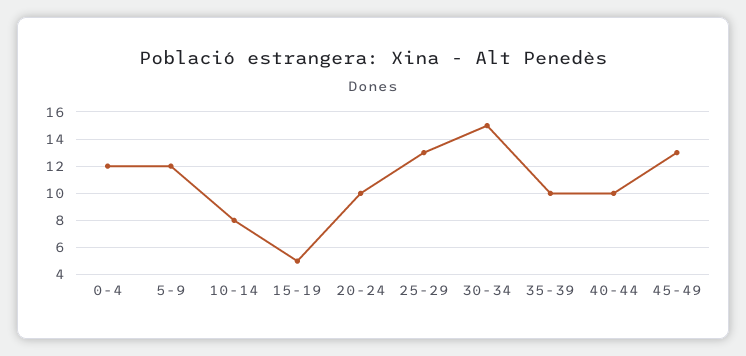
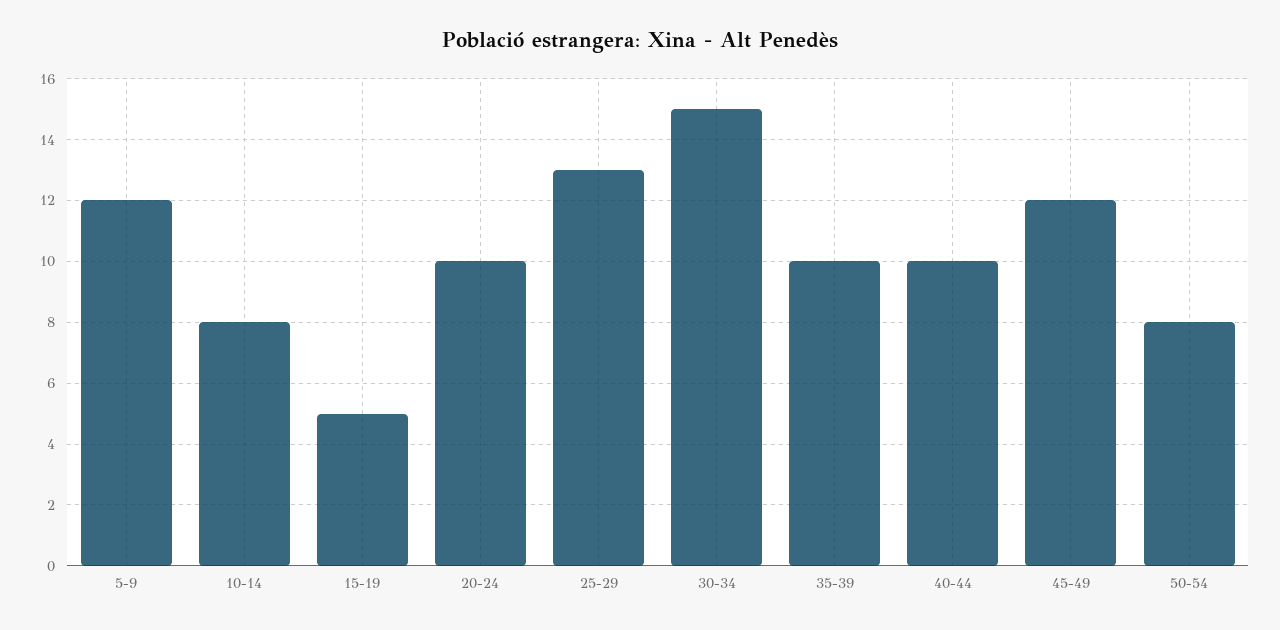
0-4: 12 -> none
45-49: 13 -> 12
50-54: none -> 8

